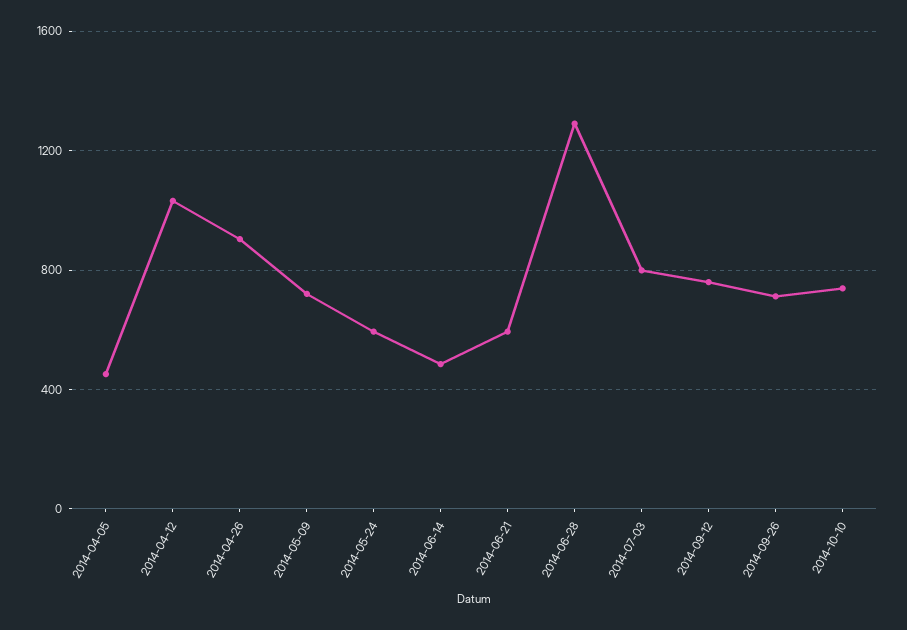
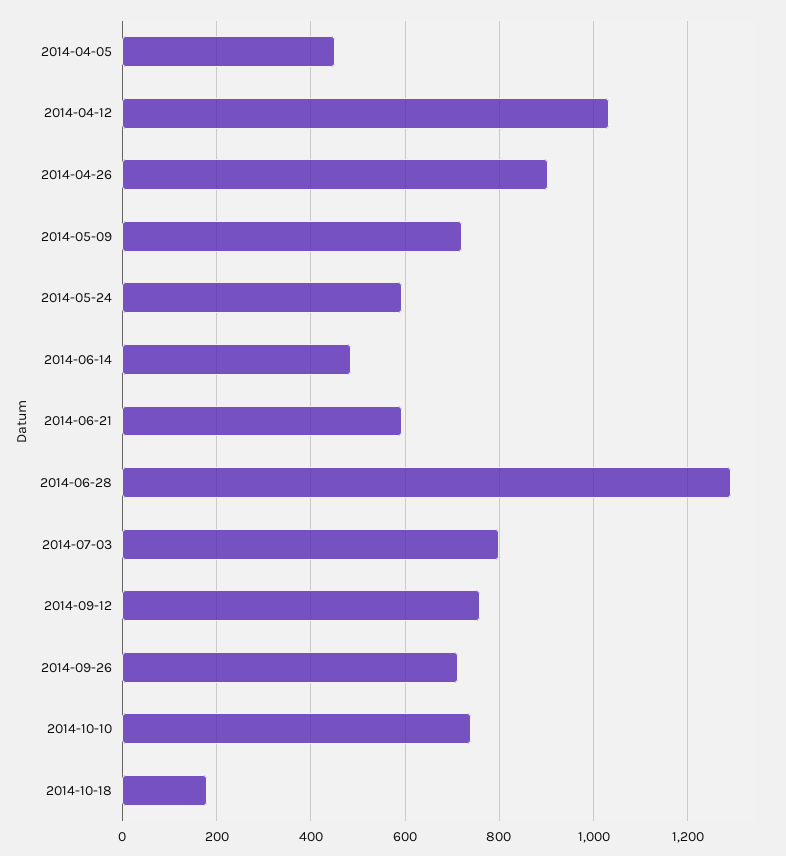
2014-10-18: none -> 180

